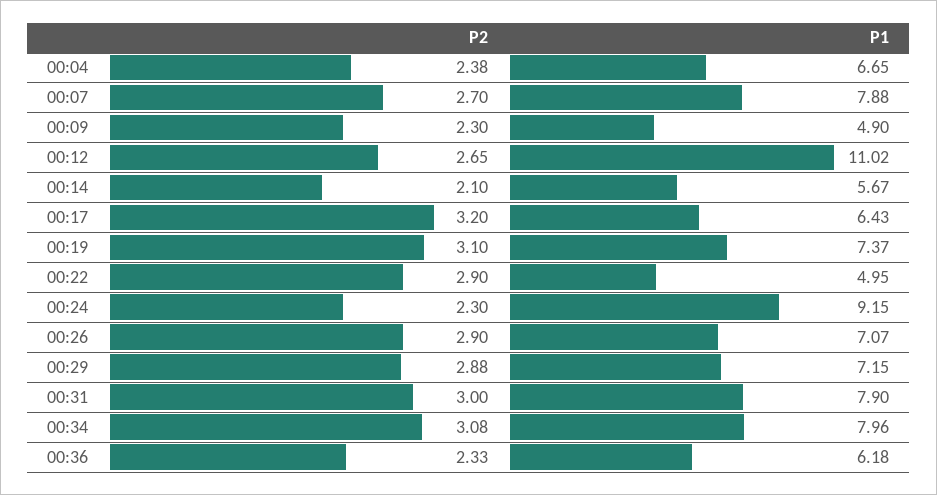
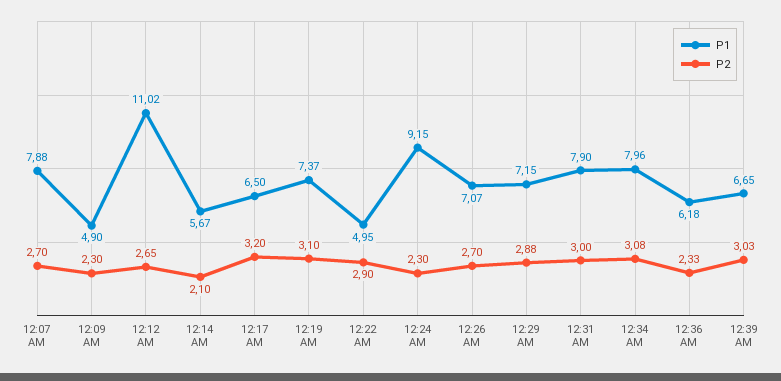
P2, 00:04: 2.38 -> none
P1, 00:04: 6.65 -> none
P1, 00:17: 6.43 -> 6.5
P2, 00:26: 2.9 -> 2.7
P1, 12:39 AM: none -> 6.65
P2, 12:39 AM: none -> 3.03

